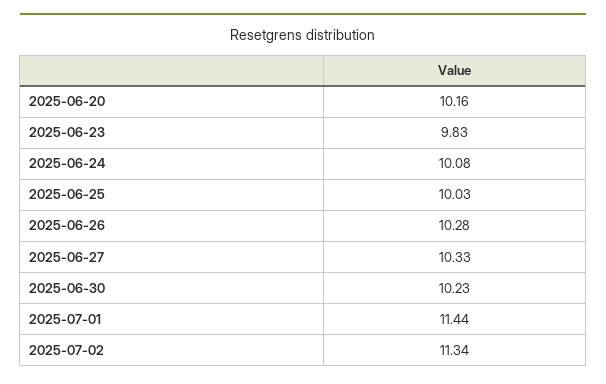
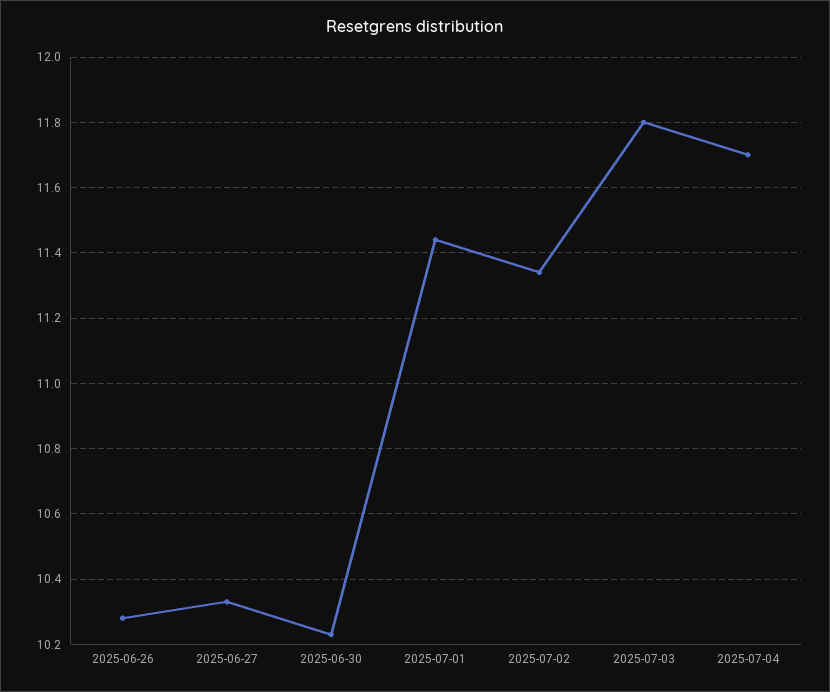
2025-06-20: 10.16 -> none
2025-06-23: 9.83 -> none
2025-06-24: 10.08 -> none
2025-06-25: 10.03 -> none
2025-07-03: none -> 11.8
2025-07-04: none -> 11.7

